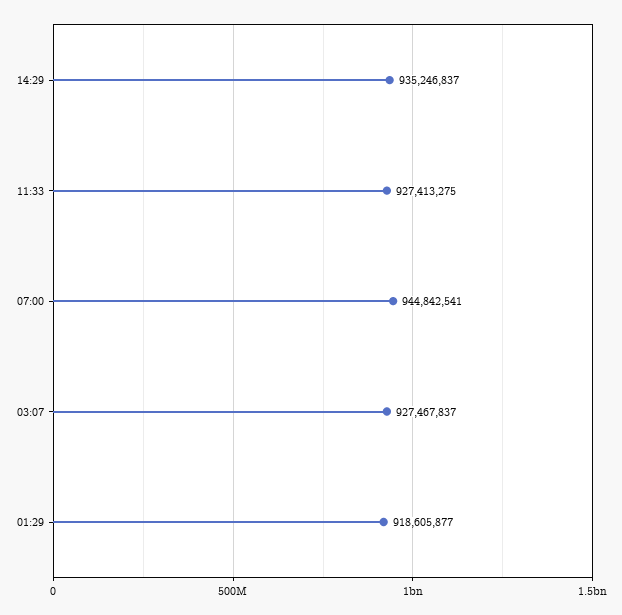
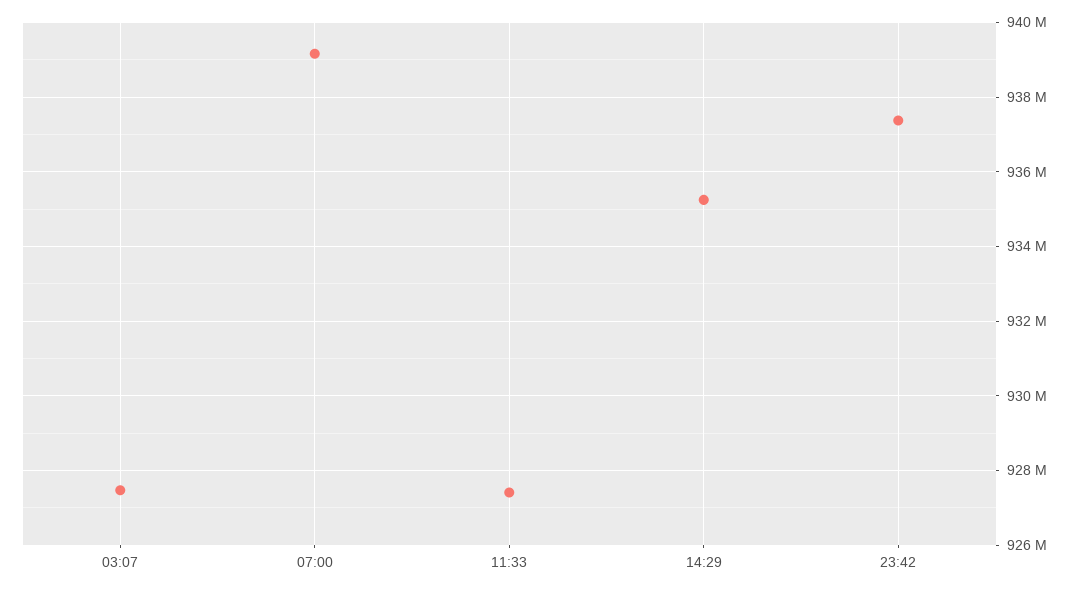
07:00: 944842541 -> 939200000
01:29: 918605877 -> none
23:42: none -> 937400000

